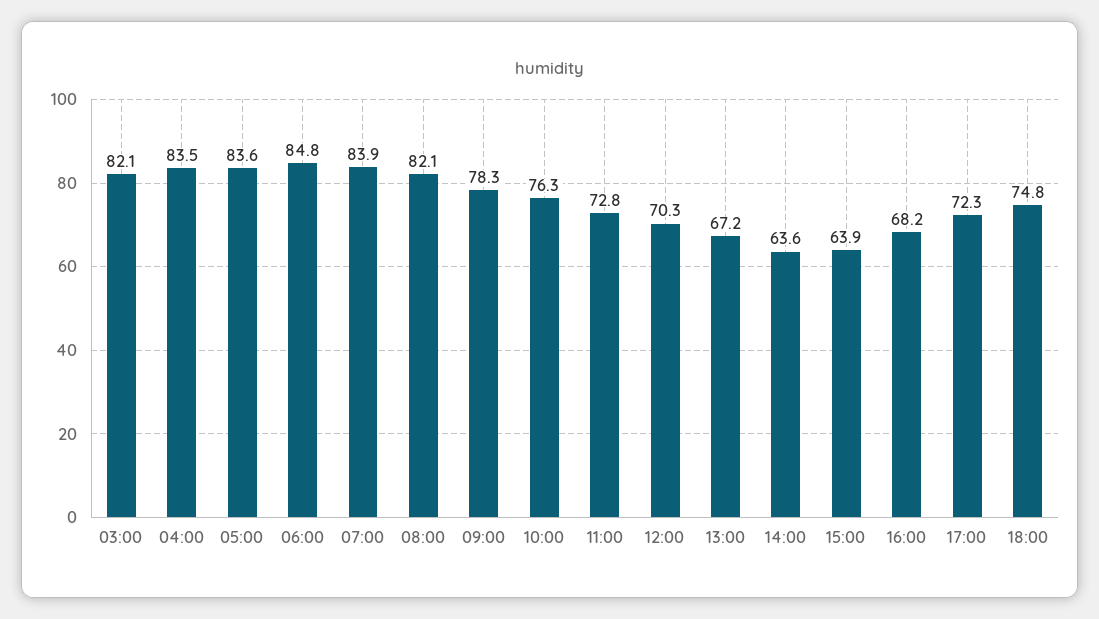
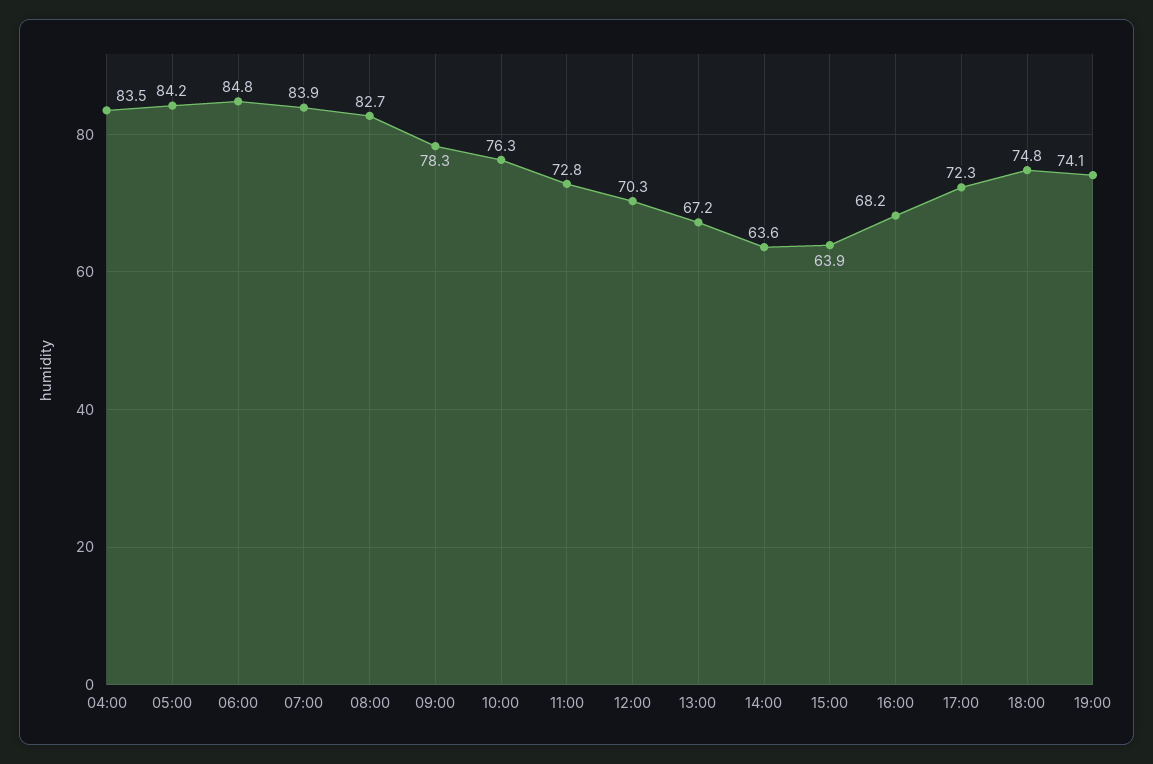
03:00: 82.1 -> none
05:00: 83.6 -> 84.2
08:00: 82.1 -> 82.7
19:00: none -> 74.1

